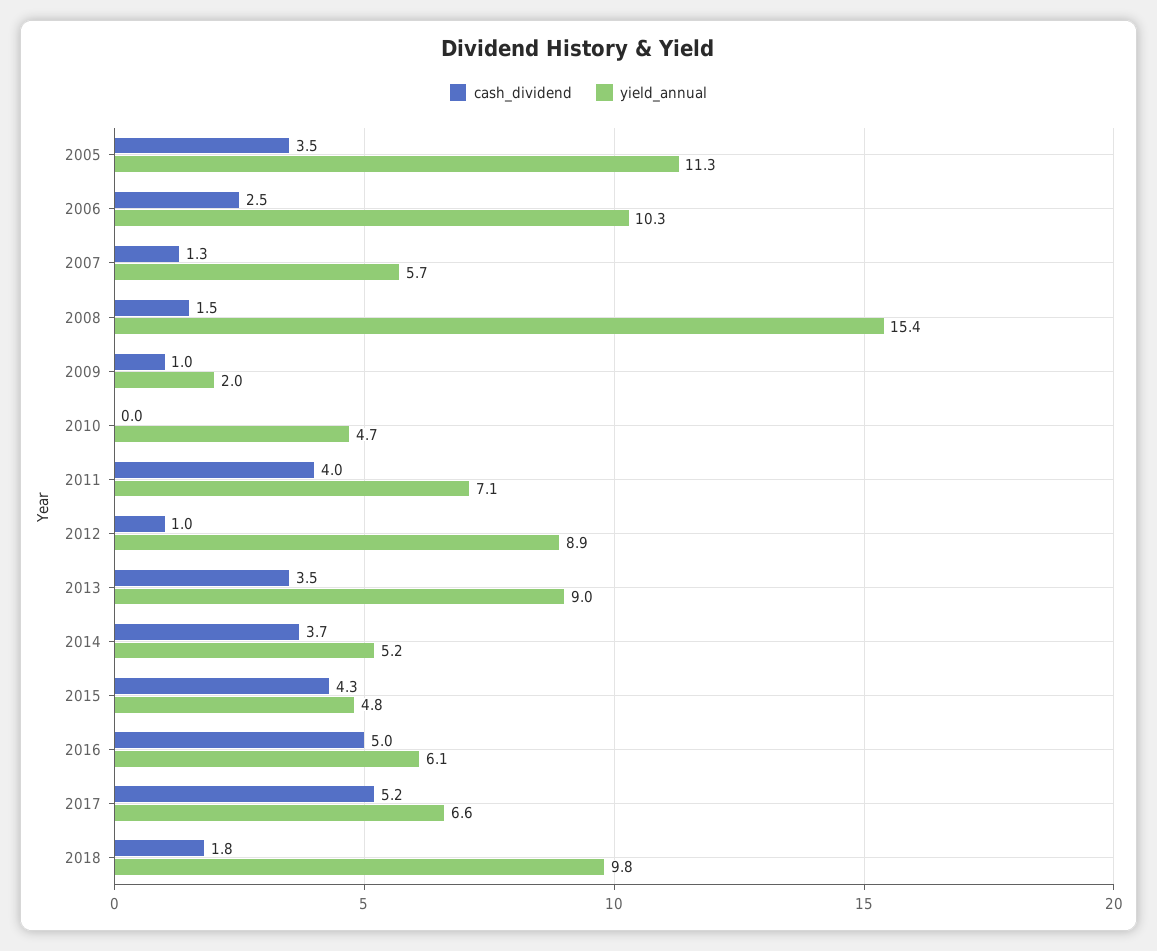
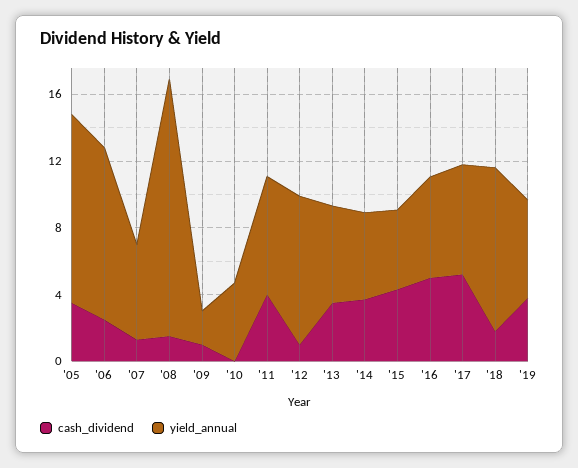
yield_annual, 2013: 9 -> 6
cash_dividend, '19: none -> 4
yield_annual, '19: none -> 6

